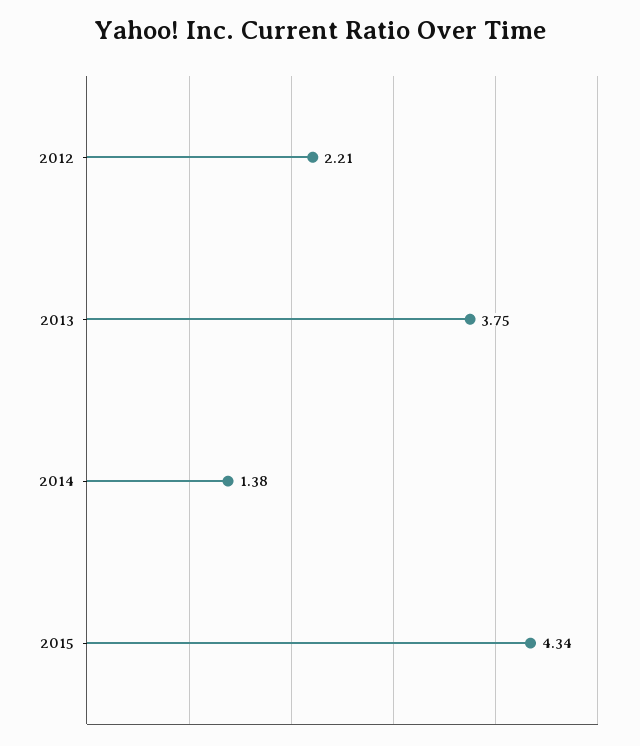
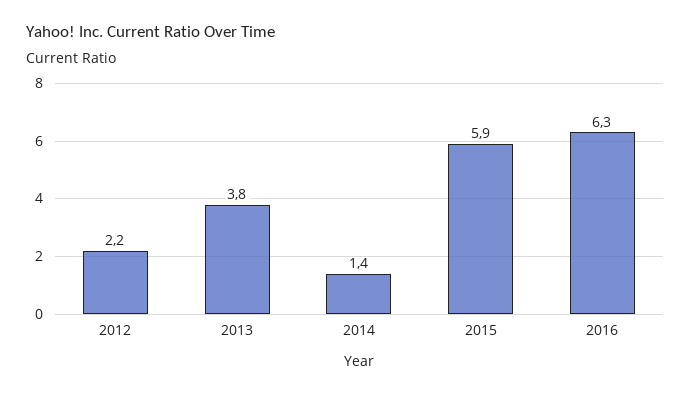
2015: 4.34 -> 5.9
2016: none -> 6.3

